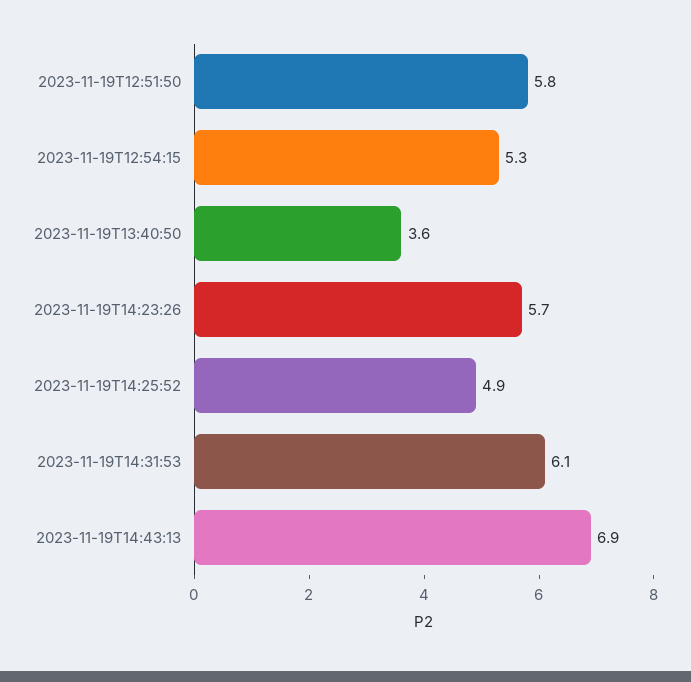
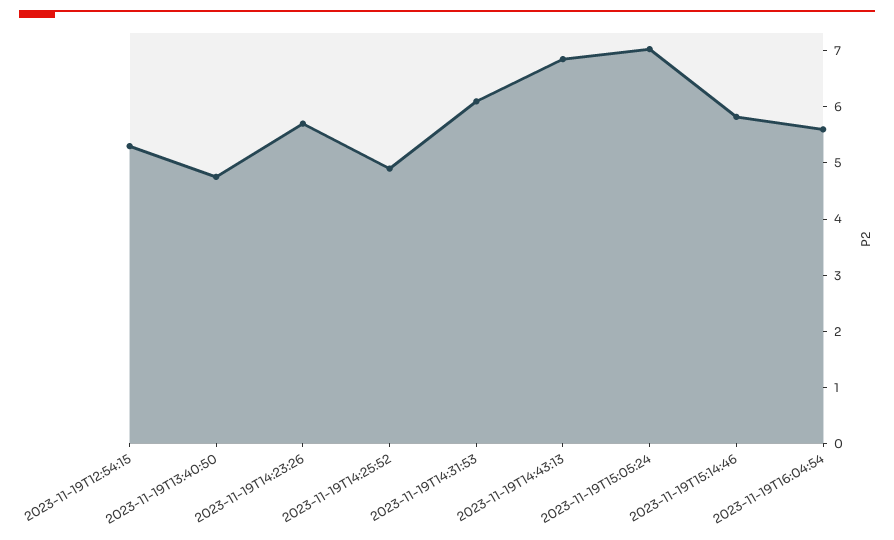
2023-11-19T12:51:50: 5.8 -> none
2023-11-19T13:40:50: 3.6 -> 4.8
2023-11-19T15:05:24: none -> 7
2023-11-19T15:14:46: none -> 5.8
2023-11-19T16:04:54: none -> 5.6

